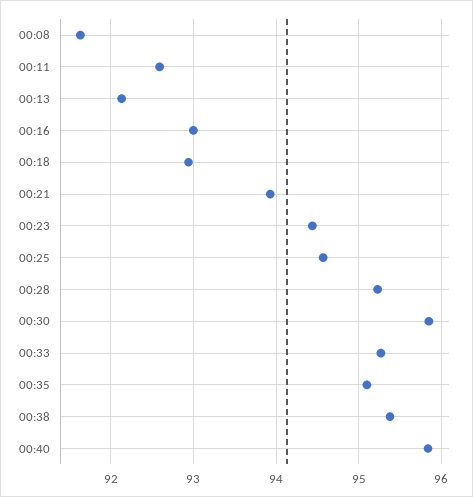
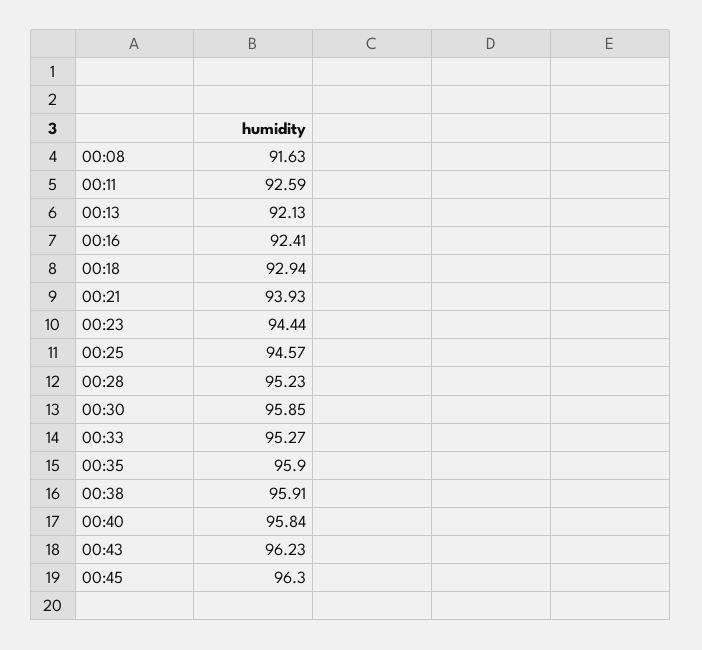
00:16: 93 -> 92.41
00:35: 95.1 -> 95.9
00:38: 95.4 -> 95.91
00:43: none -> 96.23
00:45: none -> 96.3

